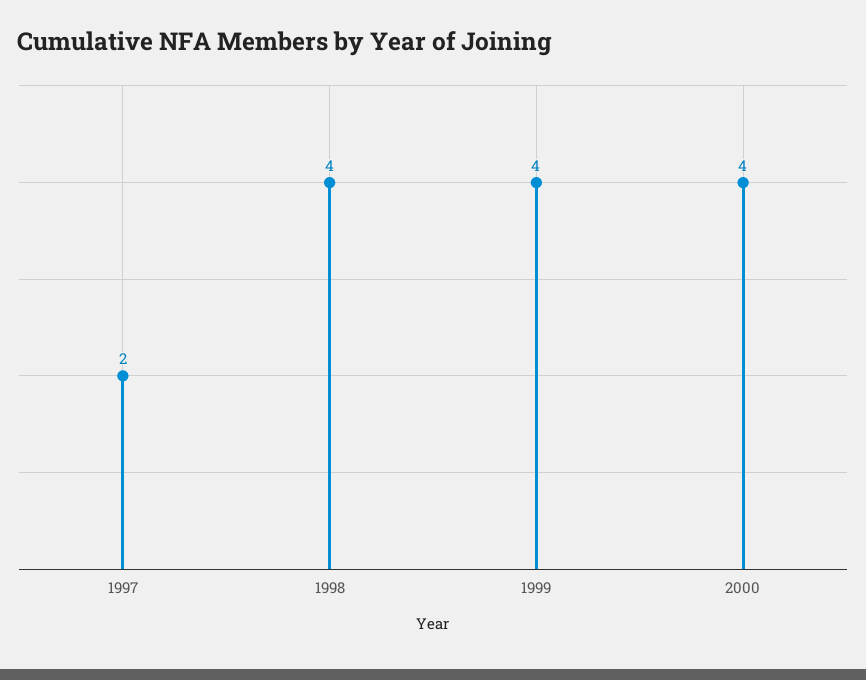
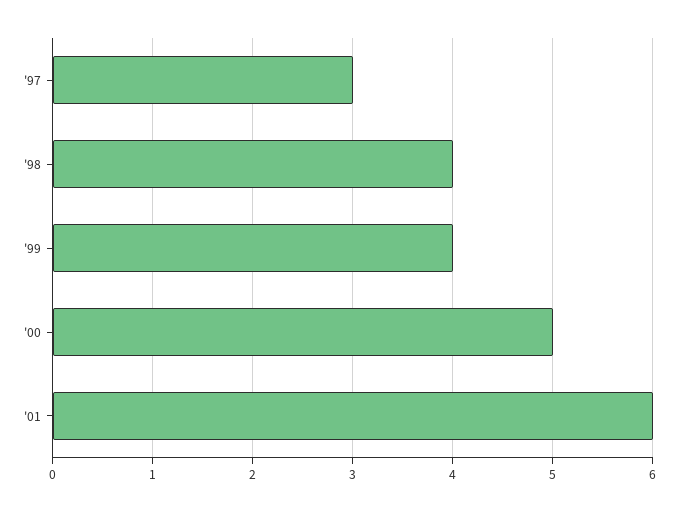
1997: 2 -> 3
2000: 4 -> 5
'01: none -> 6

